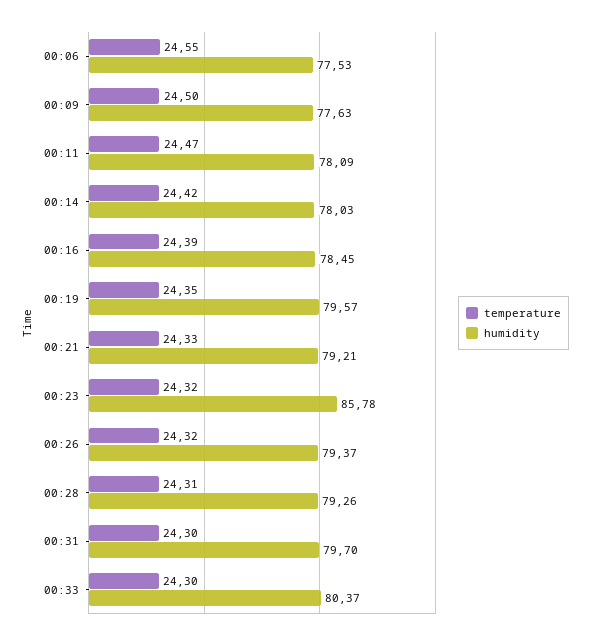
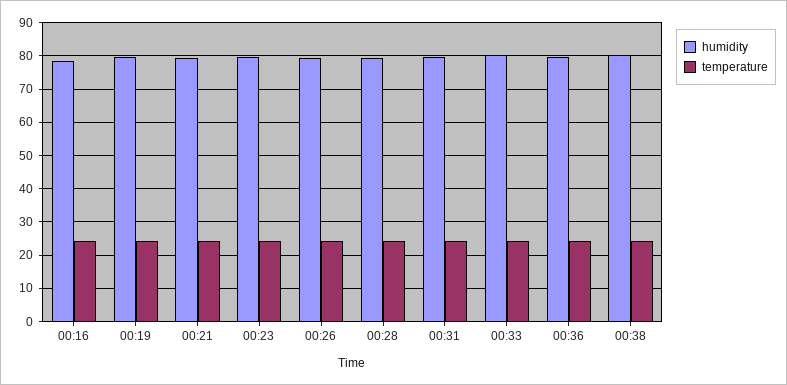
temperature, 00:06: 24.55 -> none
humidity, 00:06: 77.53 -> none
temperature, 00:09: 24.5 -> none
humidity, 00:09: 77.63 -> none
temperature, 00:11: 24.47 -> none
humidity, 00:11: 78.09 -> none
temperature, 00:14: 24.42 -> none
humidity, 00:14: 78.03 -> none
humidity, 00:23: 85.78 -> 80
humidity, 00:36: none -> 80
temperature, 00:36: none -> 24
humidity, 00:38: none -> 80
temperature, 00:38: none -> 24

